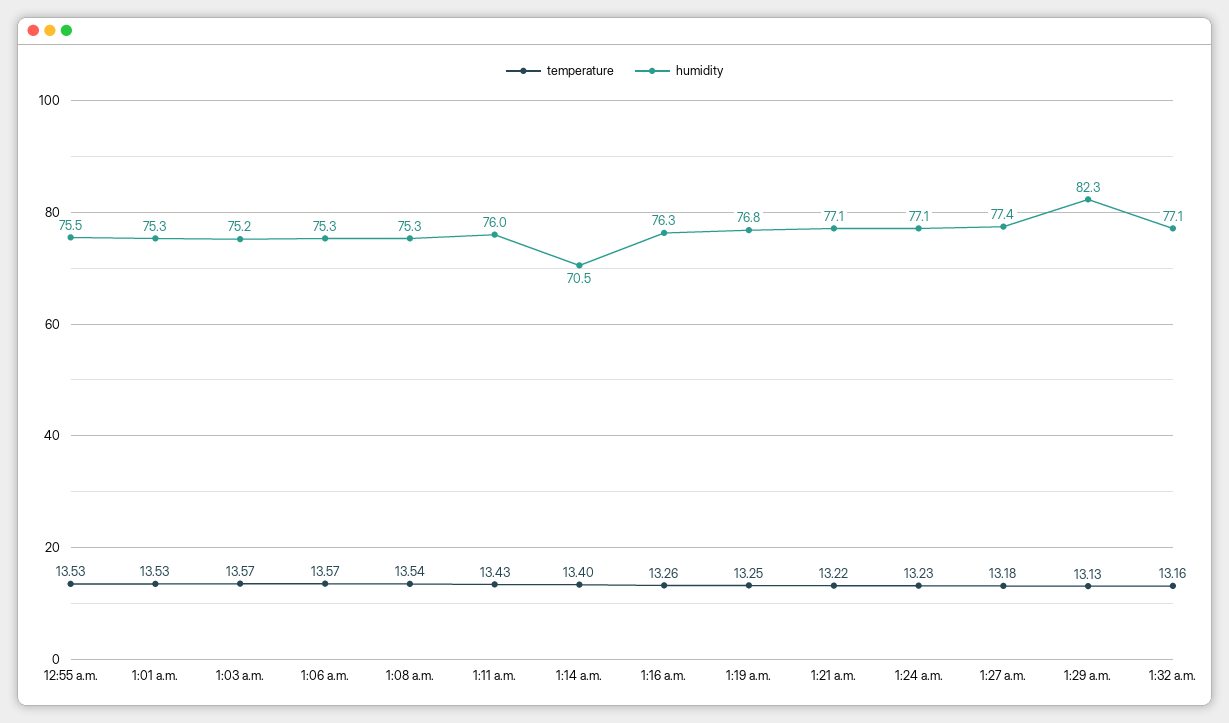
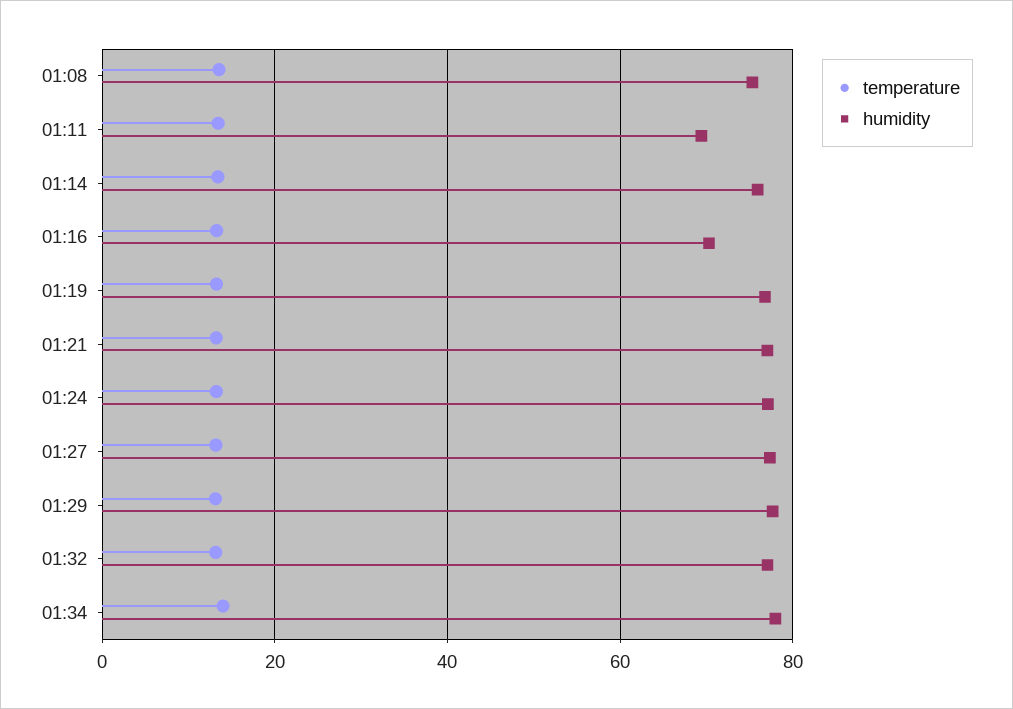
temperature, 12:55 a.m.: 13.53 -> none
humidity, 12:55 a.m.: 75.5 -> none
temperature, 1:01 a.m.: 13.53 -> none
humidity, 1:01 a.m.: 75.3 -> none
temperature, 1:03 a.m.: 13.57 -> none
humidity, 1:03 a.m.: 75.2 -> none
temperature, 1:06 a.m.: 13.57 -> none
humidity, 1:06 a.m.: 75.3 -> none
humidity, 1:11 a.m.: 76 -> 70
humidity, 1:14 a.m.: 70.5 -> 76
humidity, 1:16 a.m.: 76.3 -> 70
humidity, 1:29 a.m.: 82.3 -> 78
temperature, 01:34: none -> 14
humidity, 01:34: none -> 78

